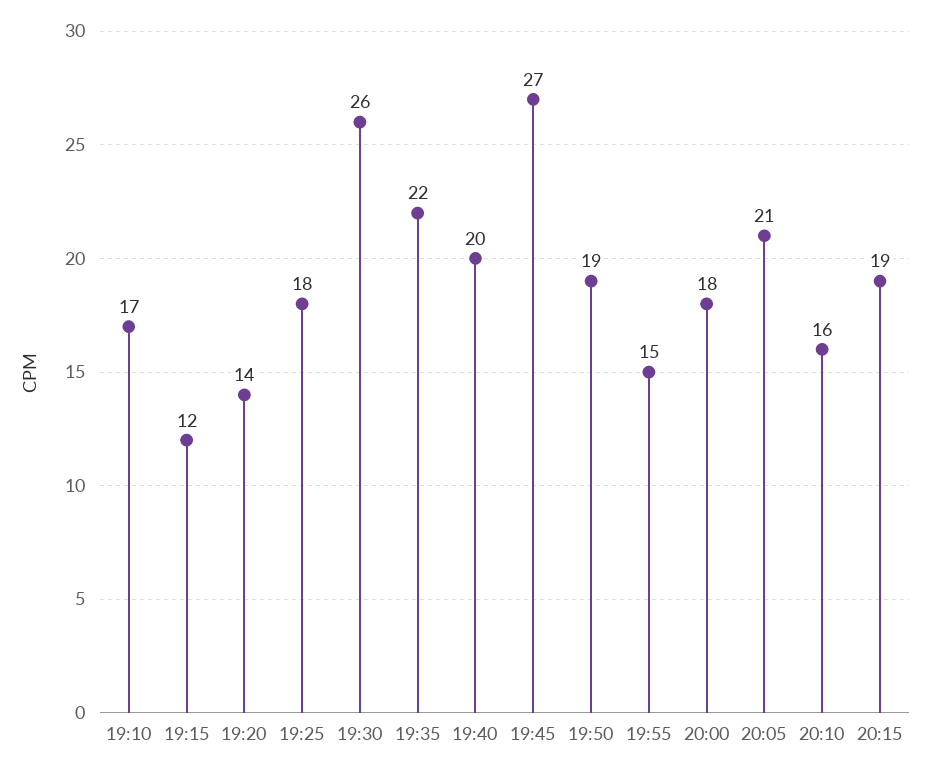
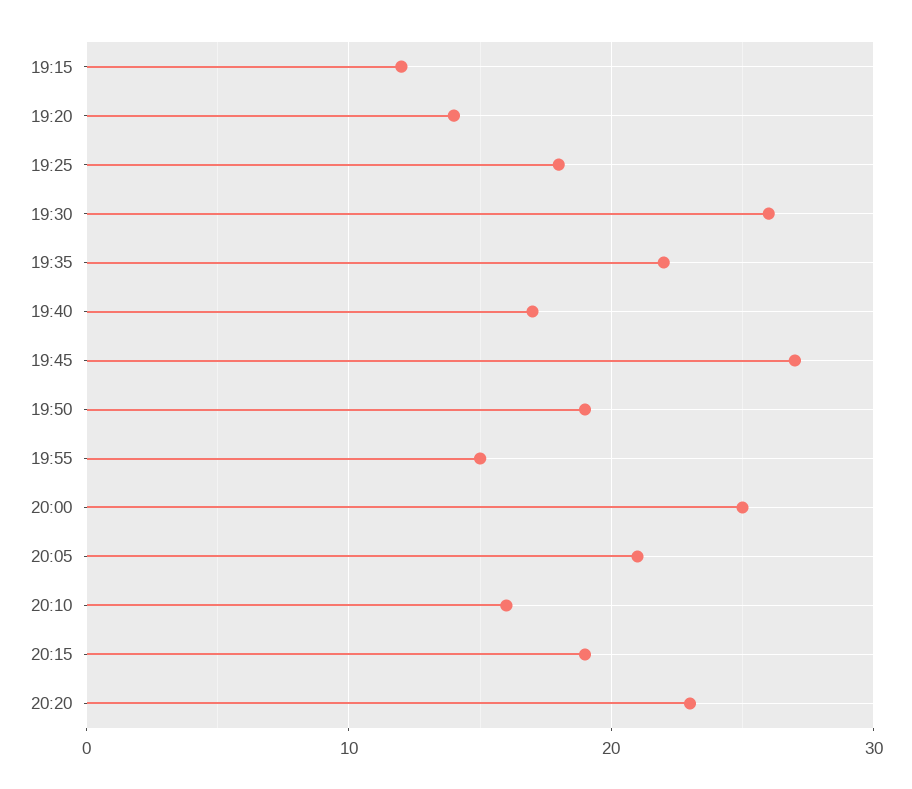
19:10: 17 -> none
19:40: 20 -> 17
20:00: 18 -> 25
20:20: none -> 23

